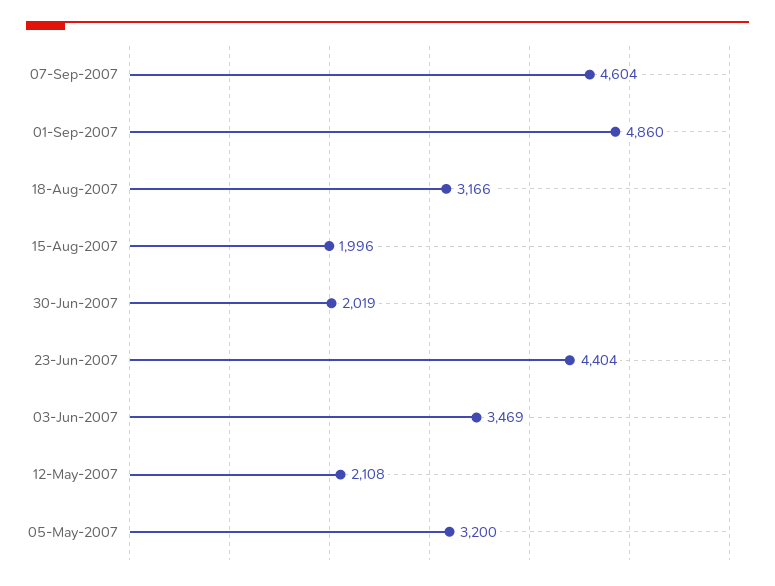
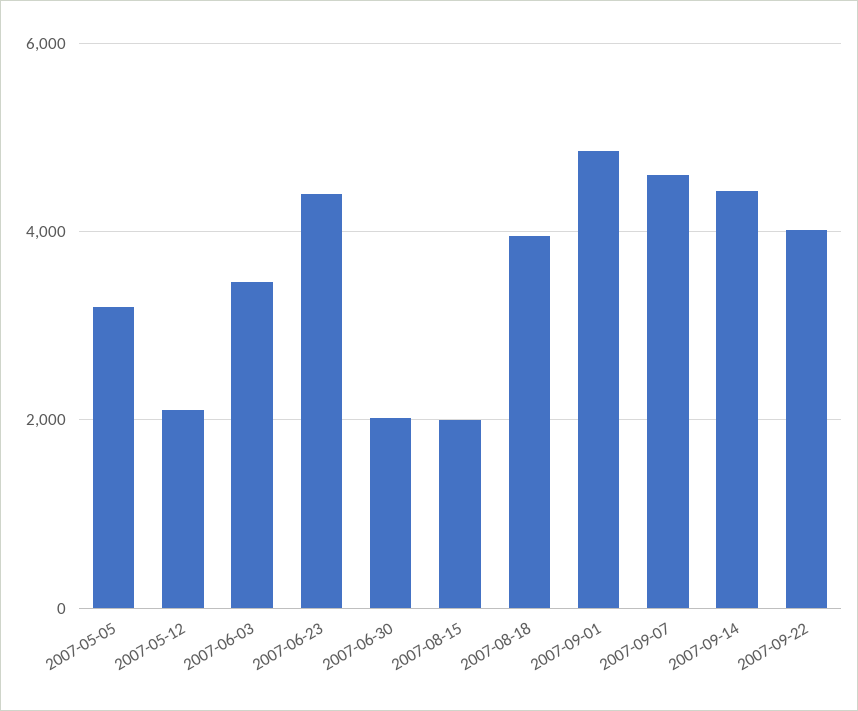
18-Aug-2007: 3166 -> 4000
2007-09-14: none -> 4400
2007-09-22: none -> 4000

